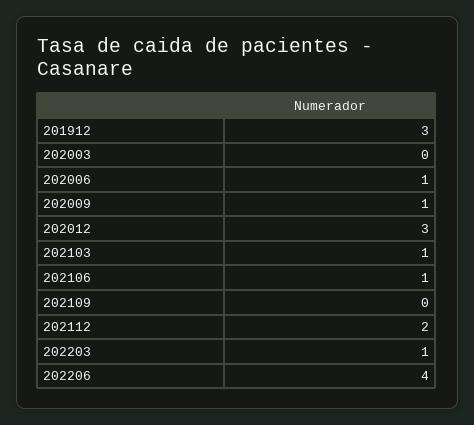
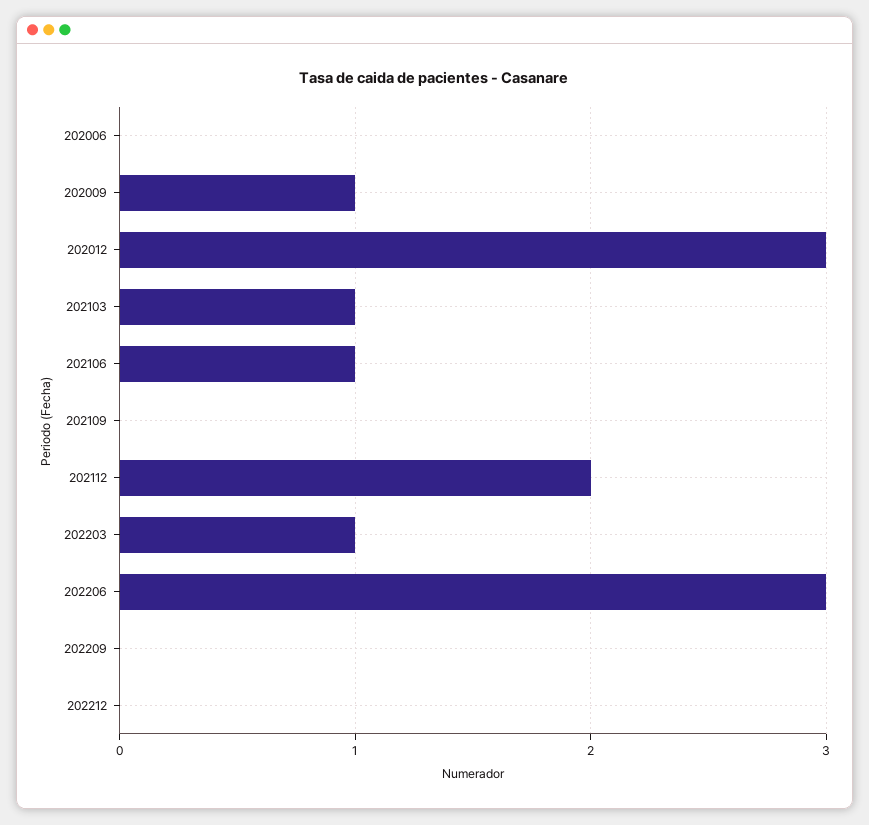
201912: 3 -> none
202003: 0 -> none
202006: 1 -> 0
202206: 4 -> 3
202209: none -> 0
202212: none -> 0

